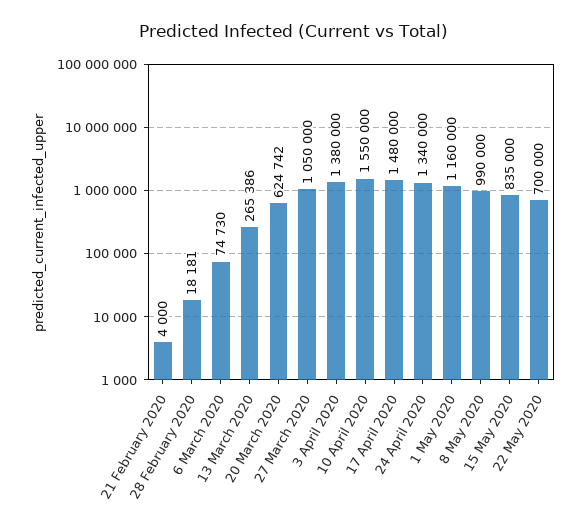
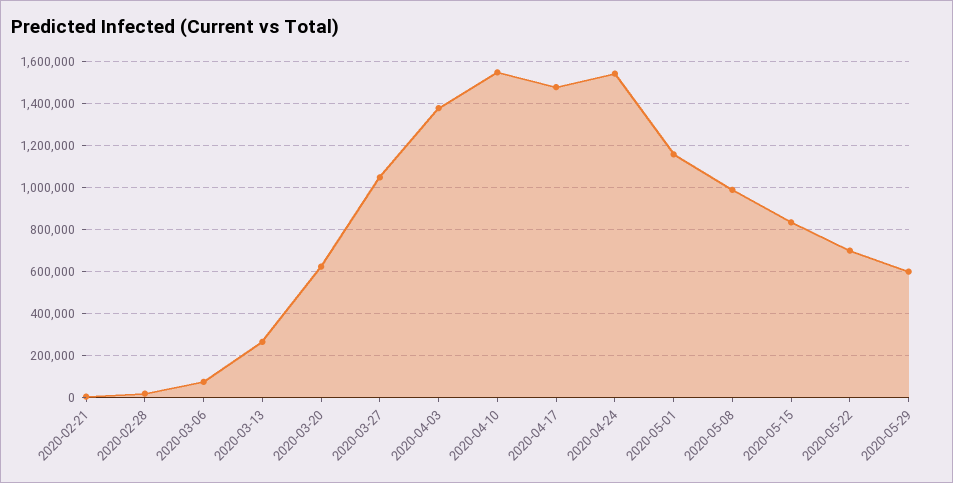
24 April 2020: 1340000 -> 1550000
2020-05-29: none -> 600000

